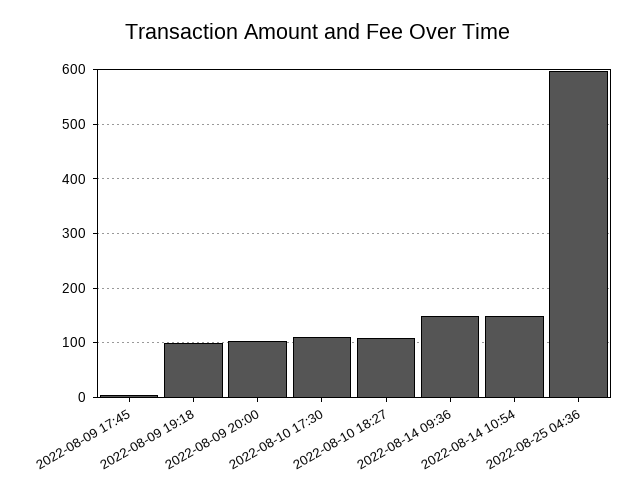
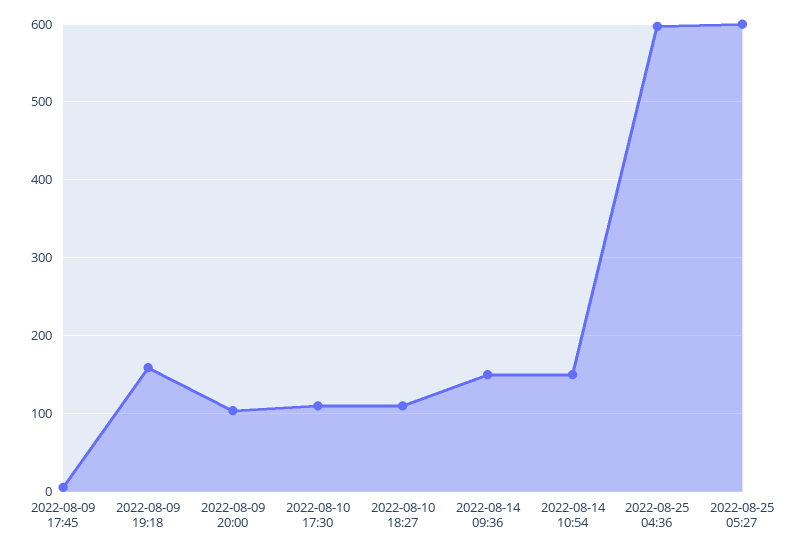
2022-08-09 19:18: 100 -> 160
2022-08-25 05:27: none -> 600

